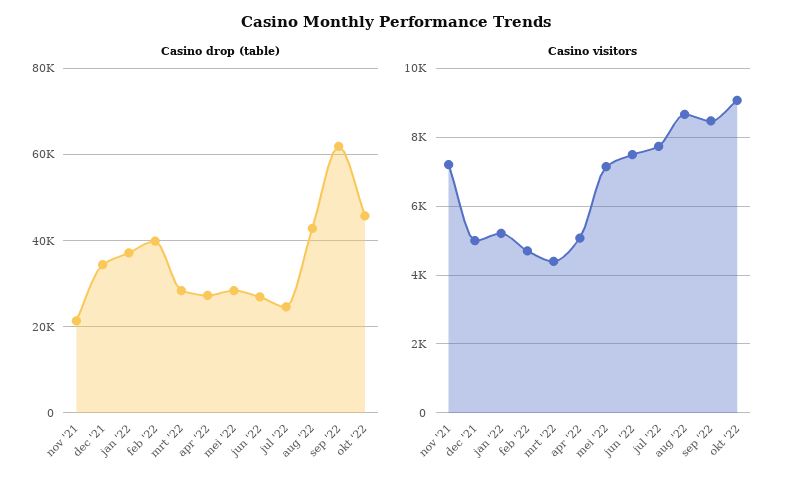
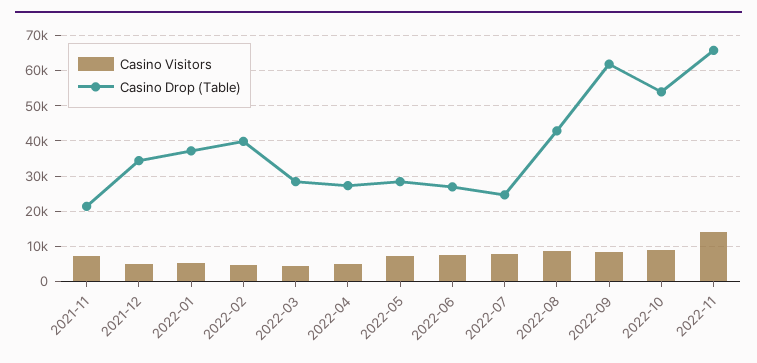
Casino drop (table), okt '22: 46000 -> 54000
Casino visitors, 2022-11: none -> 14000
Casino drop (table), 2022-11: none -> 66000

